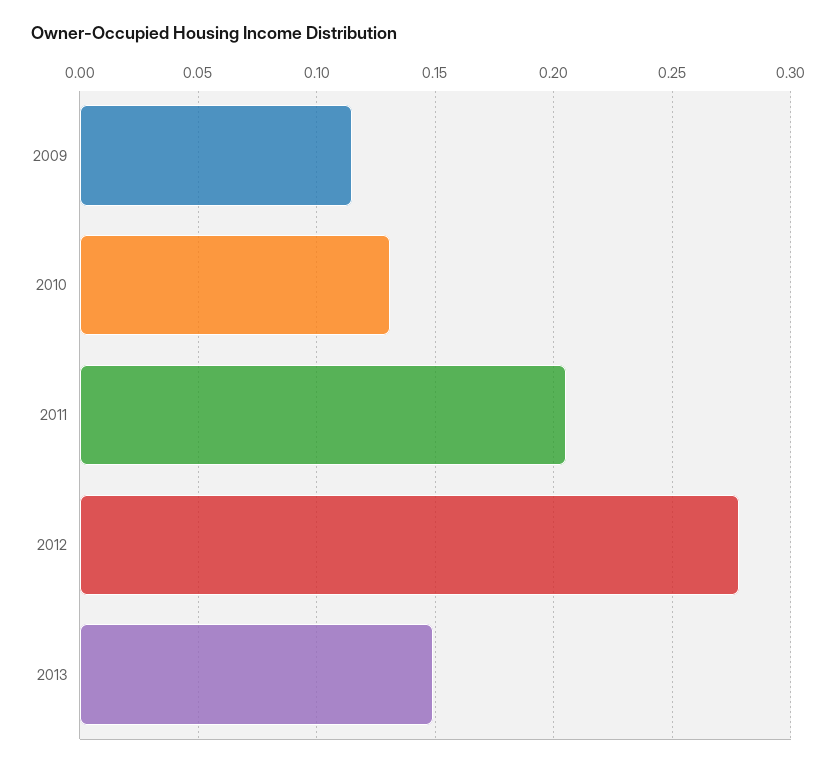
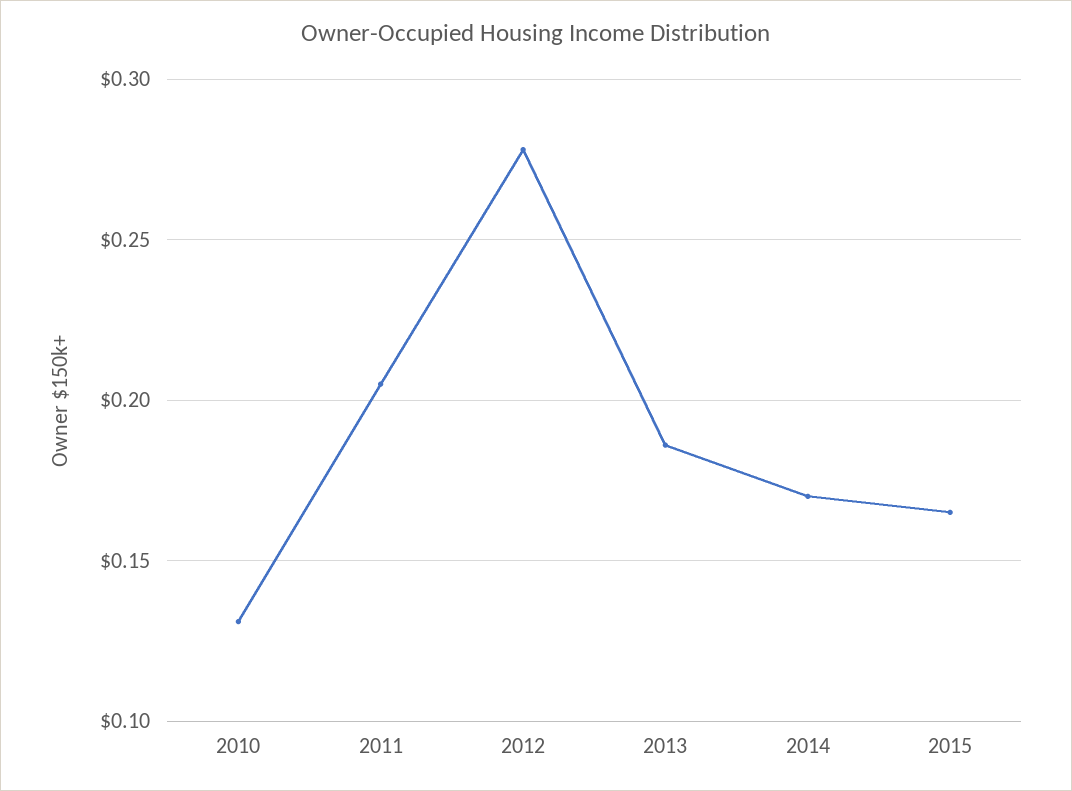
2009: 0.115 -> none
2013: 0.15 -> 0.185
2014: none -> 0.17
2015: none -> 0.165

